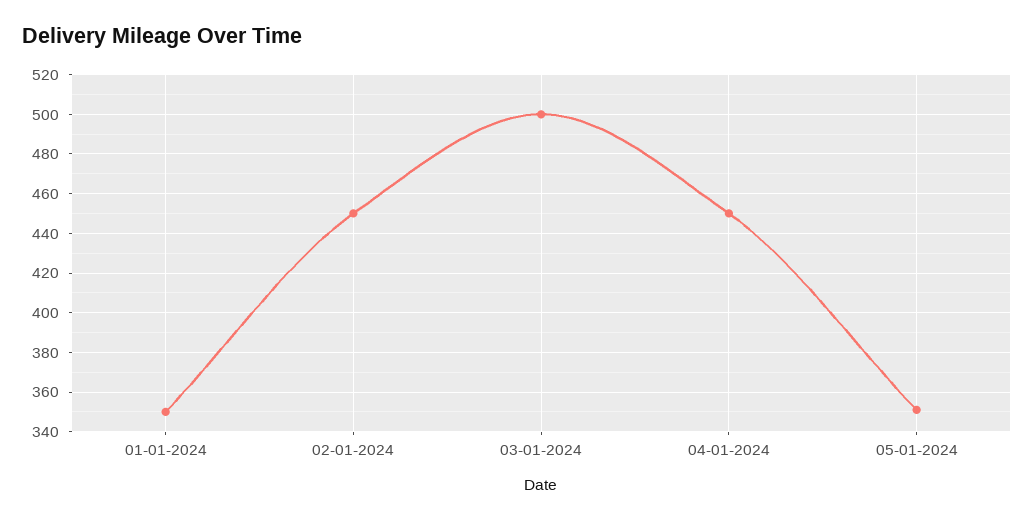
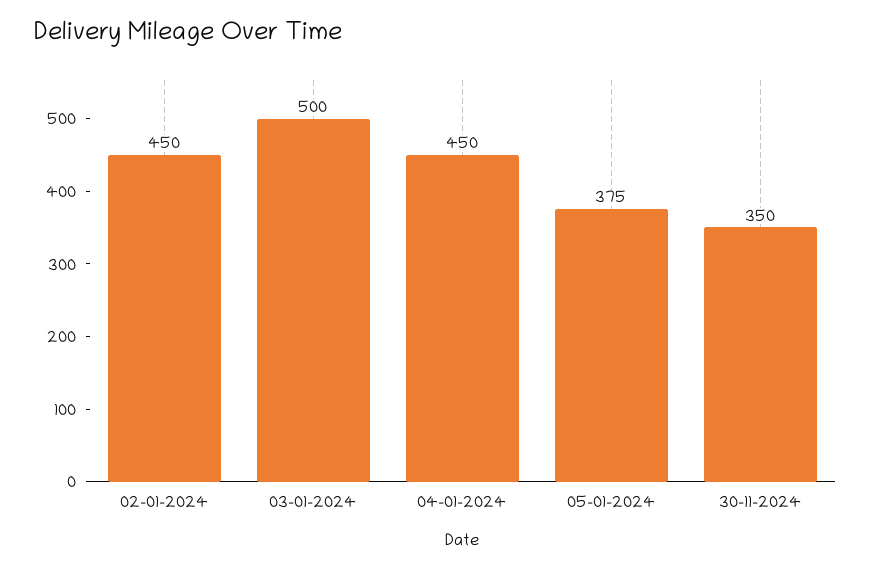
01-01-2024: 350 -> none
05-01-2024: 350 -> 375
30-11-2024: none -> 350

